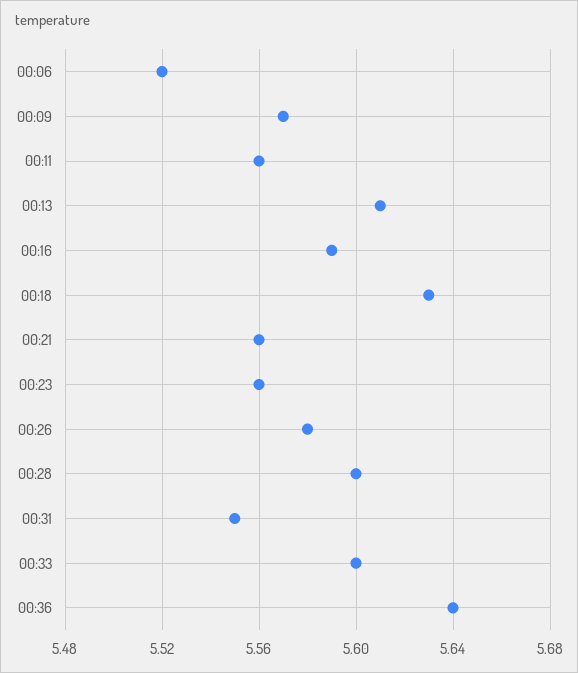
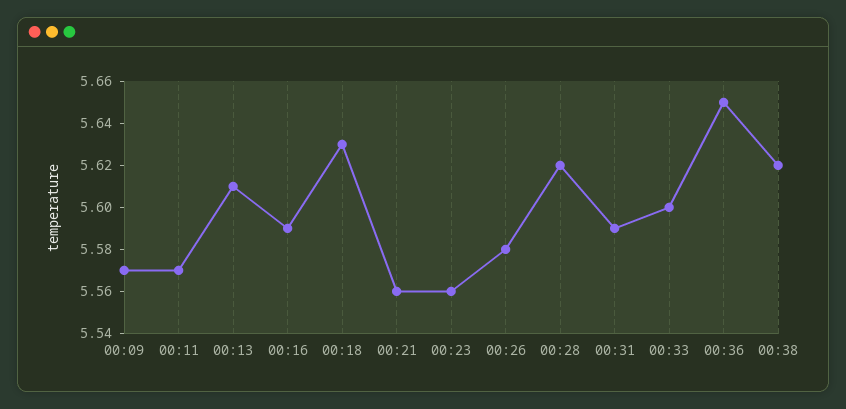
00:06: 5.52 -> none
00:11: 5.56 -> 5.57
00:28: 5.6 -> 5.62
00:31: 5.55 -> 5.59
00:36: 5.64 -> 5.65
00:38: none -> 5.62

